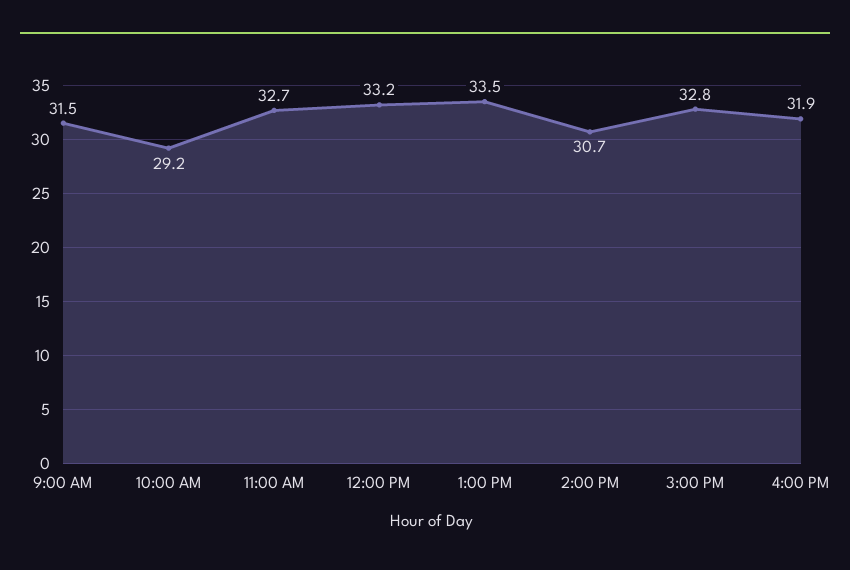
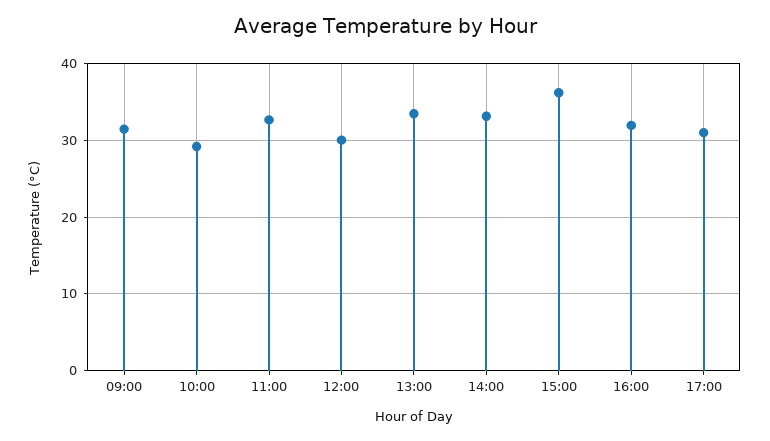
12:00 PM: 33.2 -> 30
2:00 PM: 30.7 -> 33
3:00 PM: 32.8 -> 36
17:00: none -> 31

